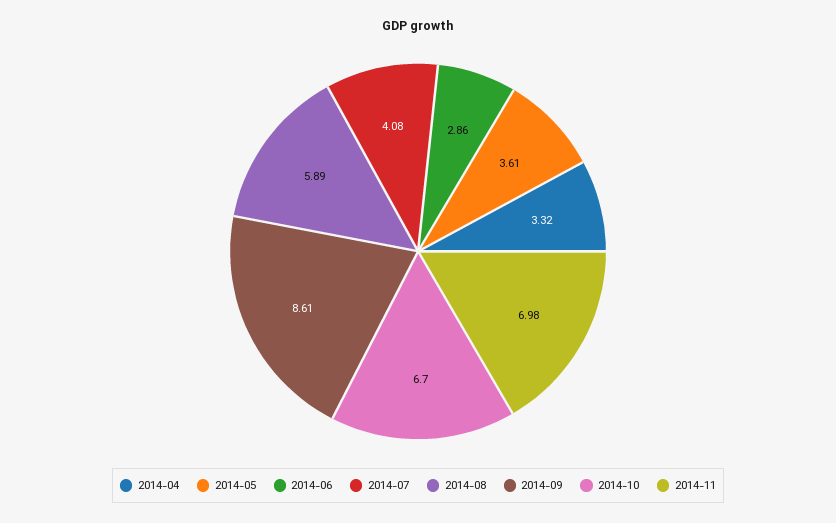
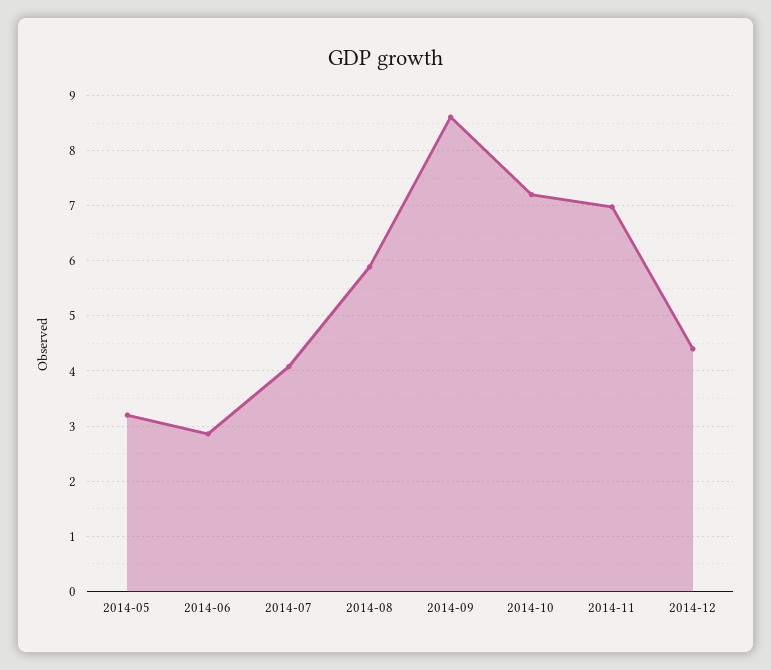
2014-04: 3.32 -> none
2014-05: 3.61 -> 3.2
2014-10: 6.7 -> 7.2
2014-12: none -> 4.4

